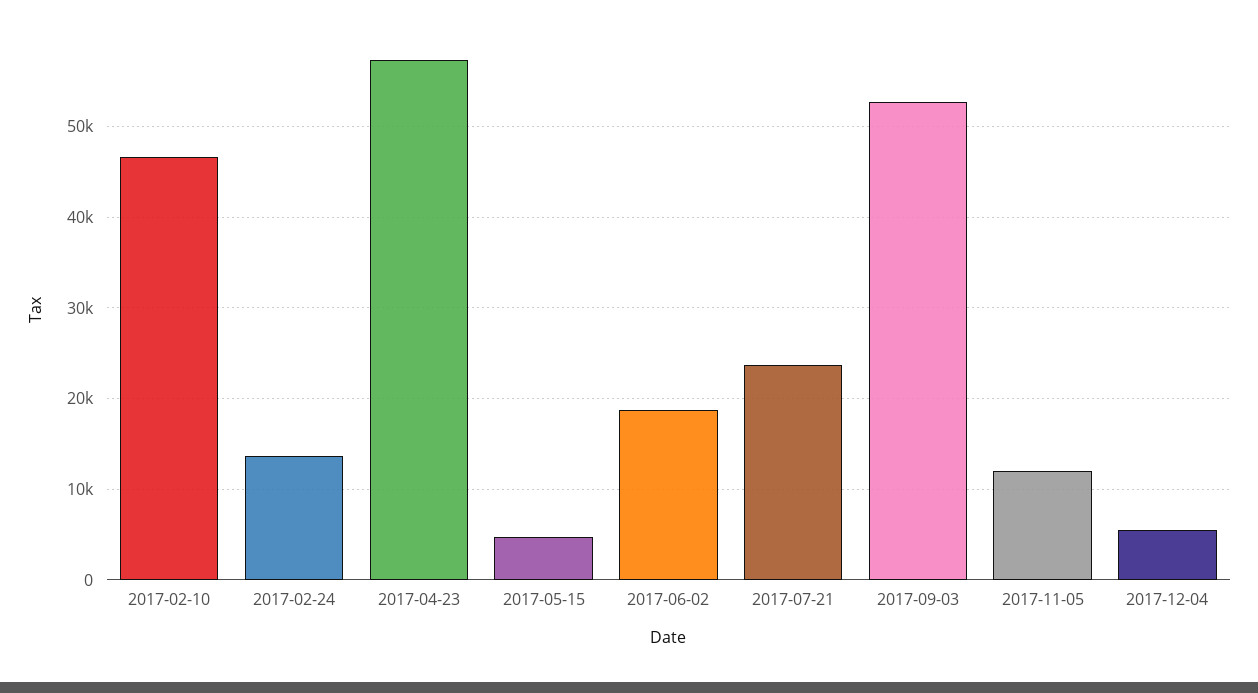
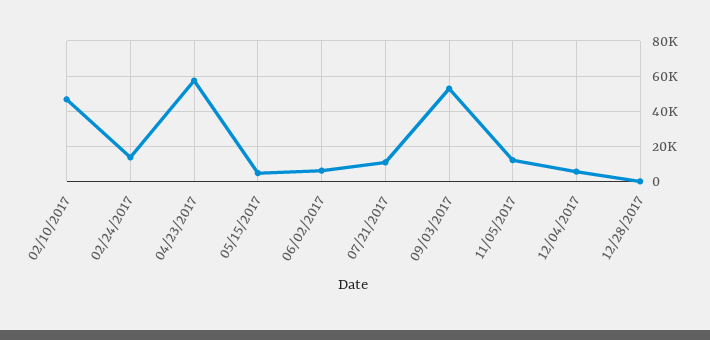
2017-06-02: 19000 -> 5000
2017-07-21: 24000 -> 10000
12/28/2017: none -> 0

